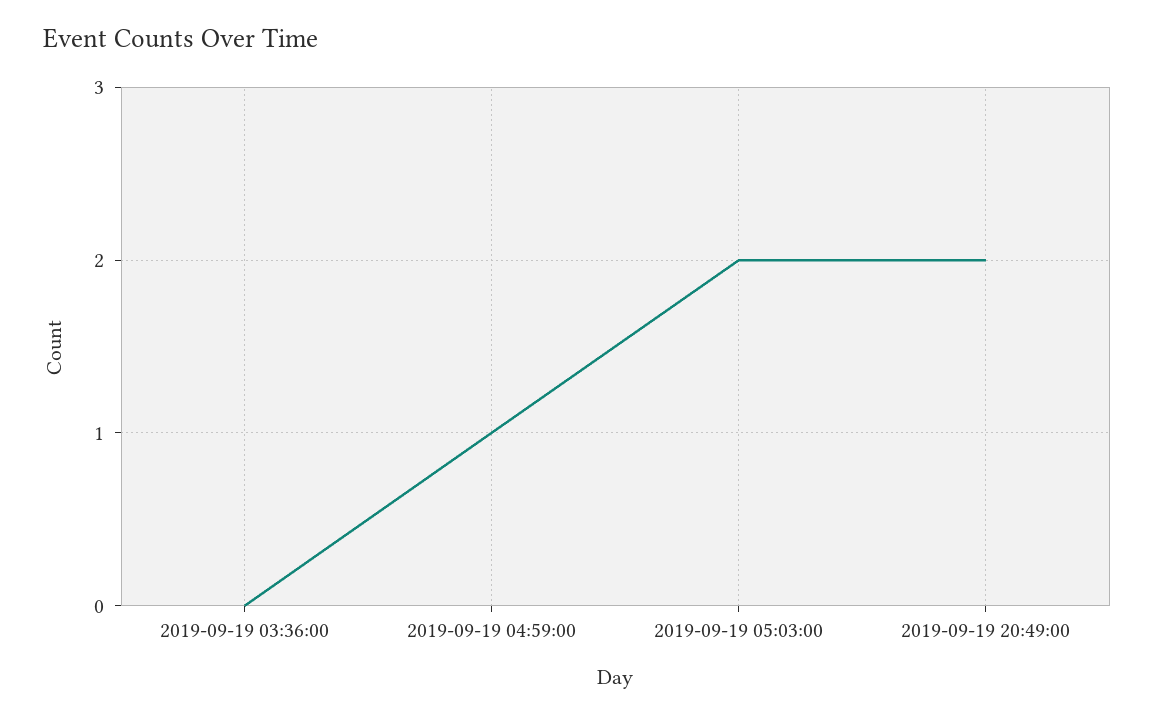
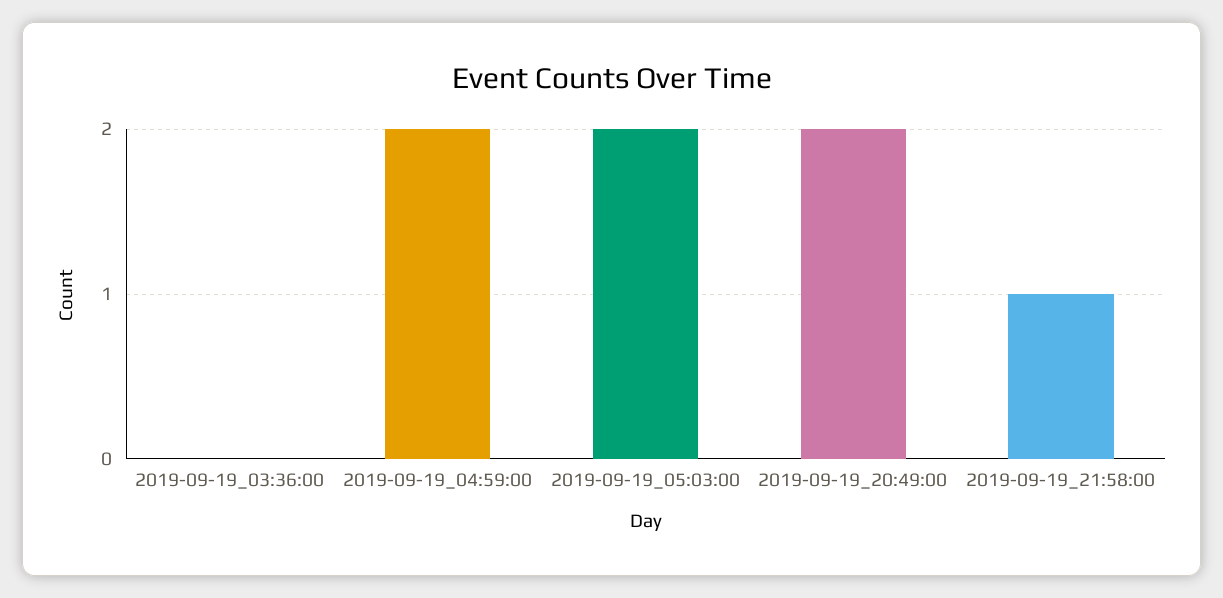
2019-09-19 04:59:00: 1 -> 2
2019-09-19_21:58:00: none -> 1

